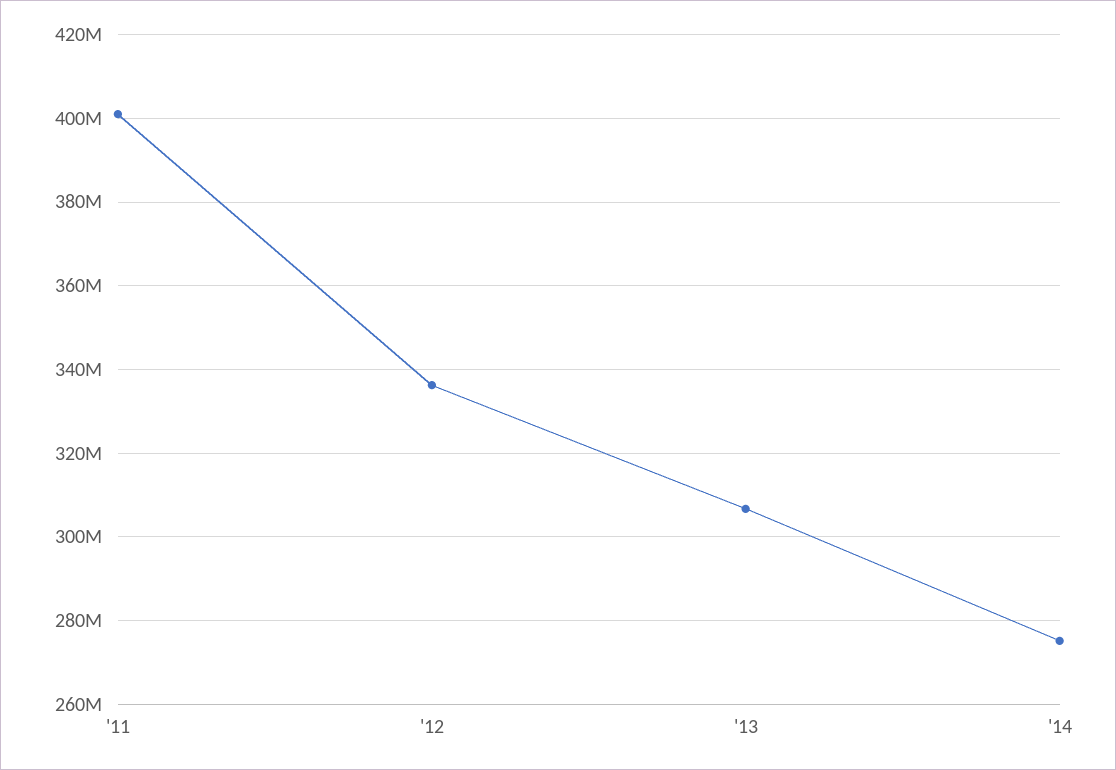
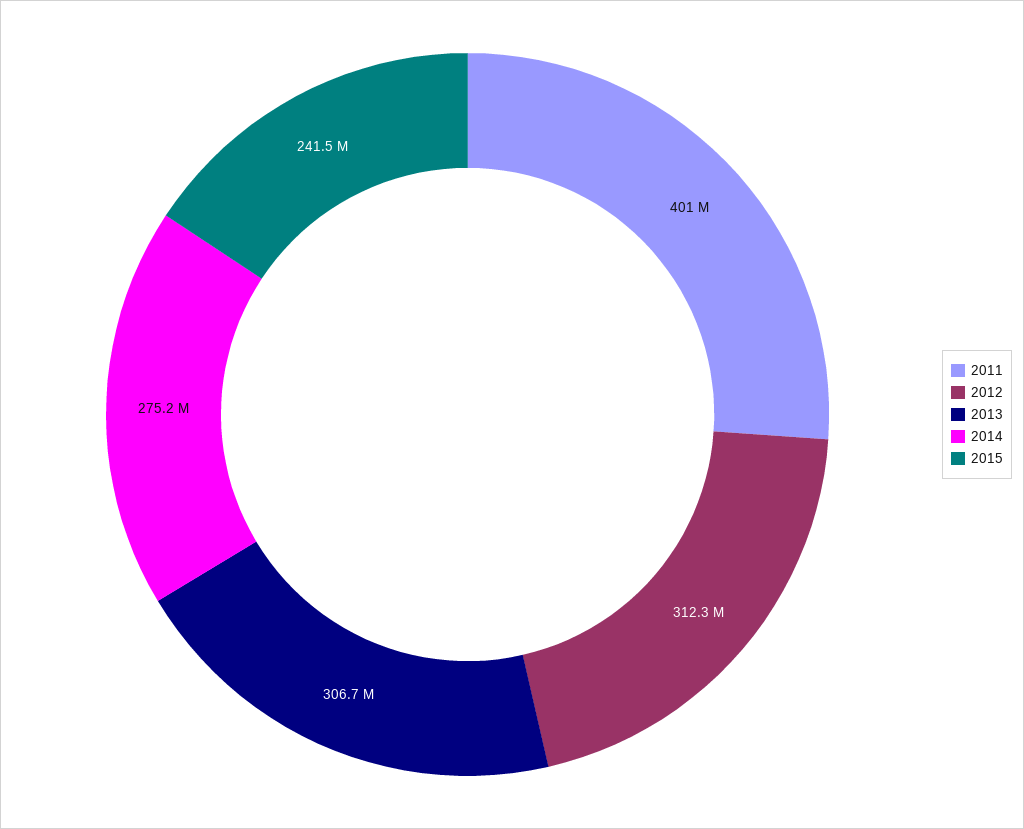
'12: 336000000 -> 312300000
2015: none -> 241500000

